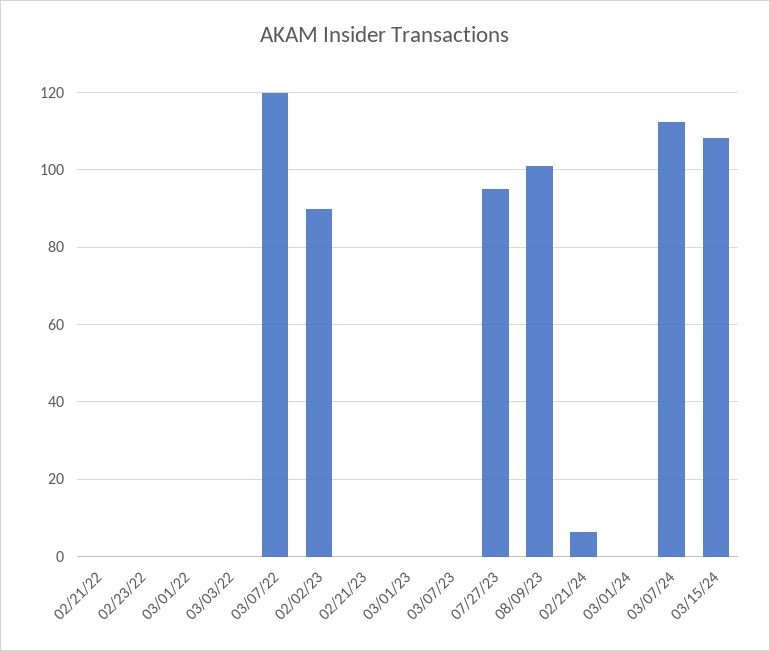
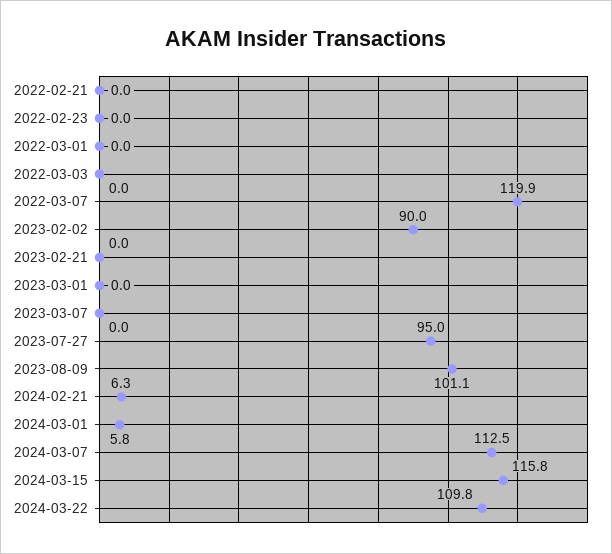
03/01/24: 0 -> 5.8
03/15/24: 108 -> 115.8
2024-03-22: none -> 109.8

